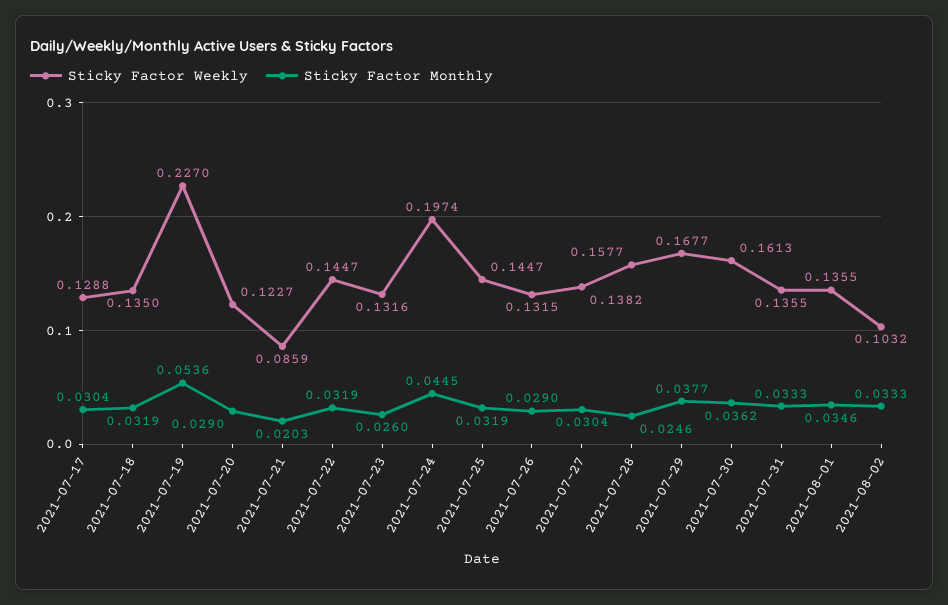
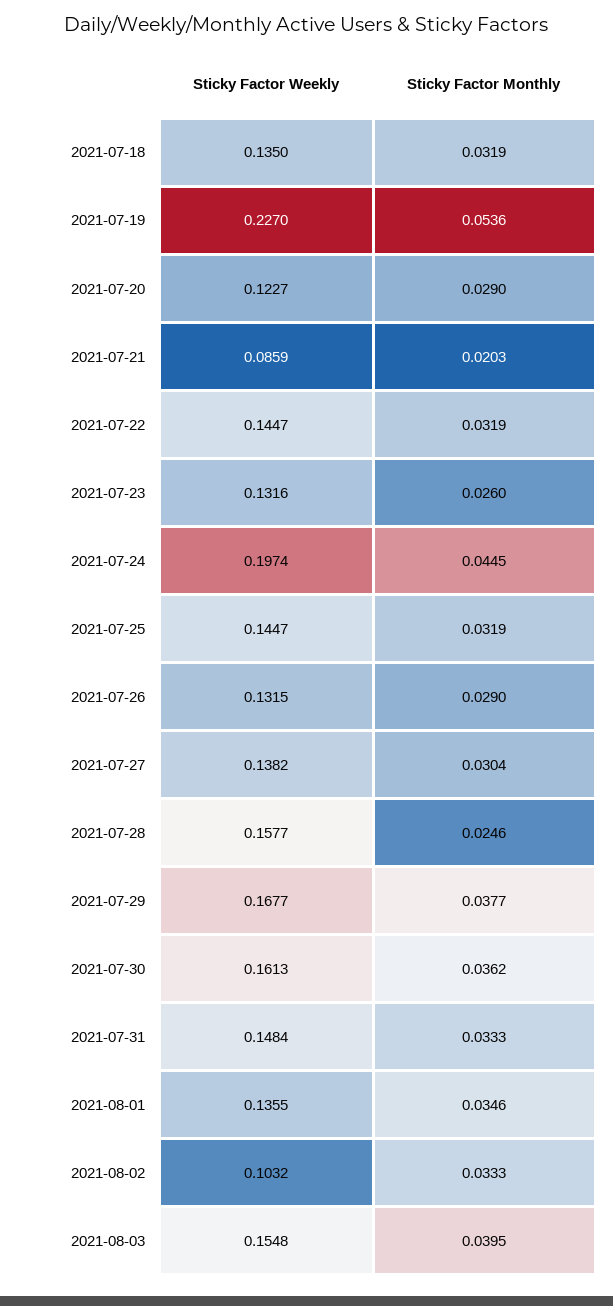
Sticky Factor Weekly, 2021-07-17: 0.1288 -> none
Sticky Factor Monthly, 2021-07-17: 0.0304 -> none
Sticky Factor Weekly, 2021-07-31: 0.1355 -> 0.1484
Sticky Factor Weekly, 2021-08-03: none -> 0.1548
Sticky Factor Monthly, 2021-08-03: none -> 0.0395

